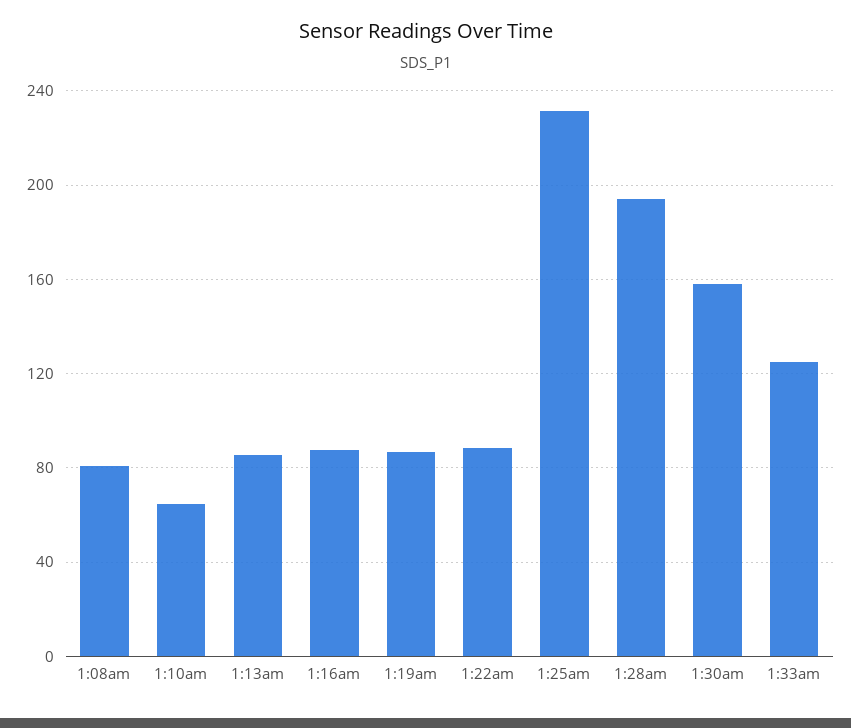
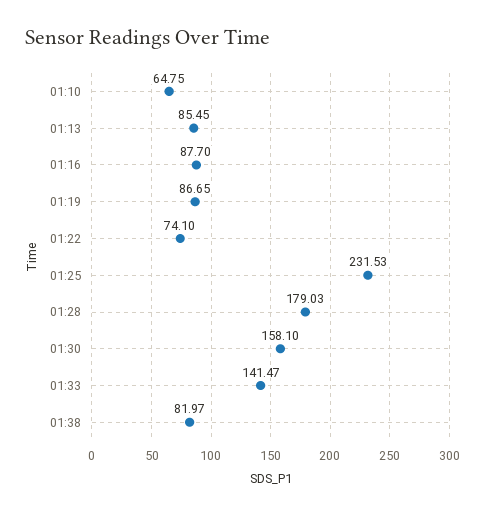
1:08am: 80 -> none
1:22am: 90 -> 74.1
1:28am: 195 -> 179.03
1:33am: 125 -> 141.47
01:38: none -> 81.97

